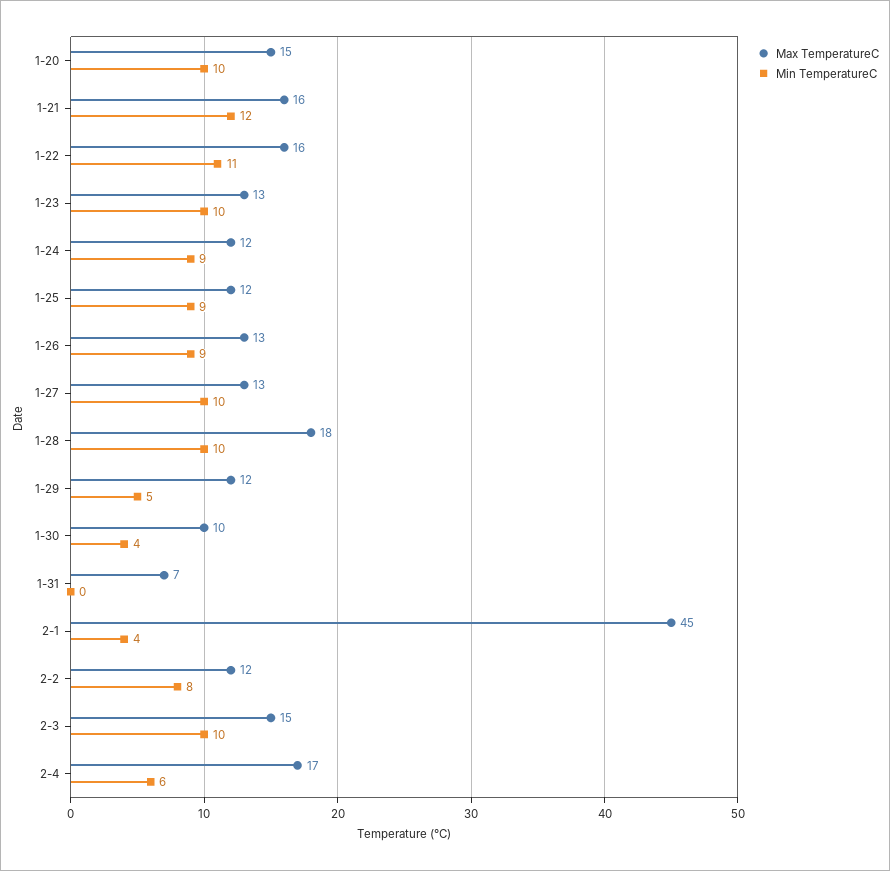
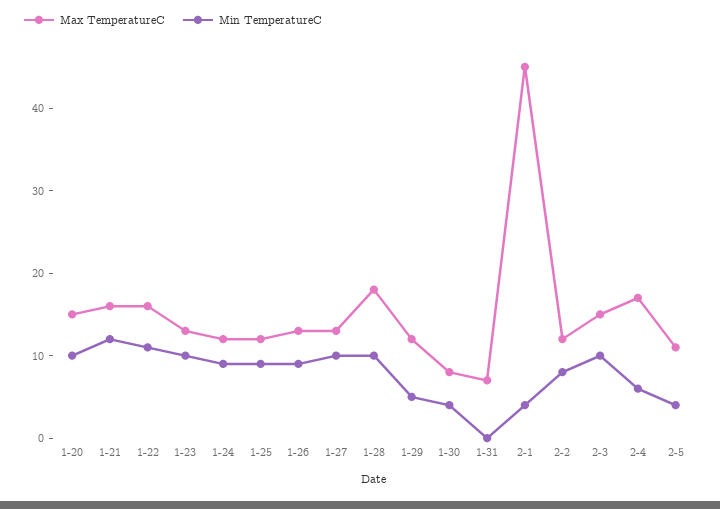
Max TemperatureC, 1-30: 10 -> 8
Max TemperatureC, 2-5: none -> 11
Min TemperatureC, 2-5: none -> 4

